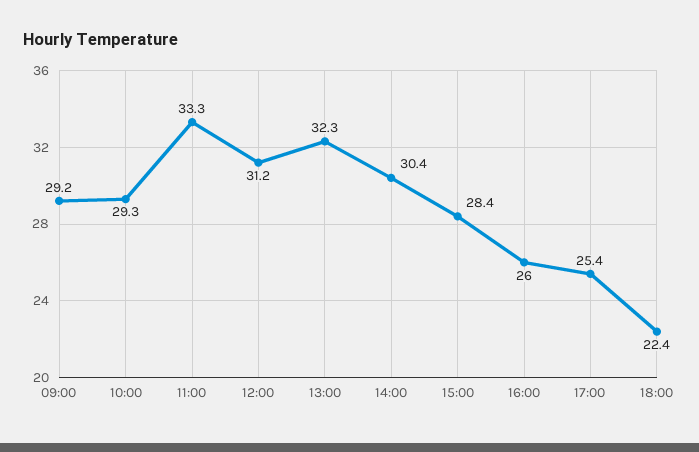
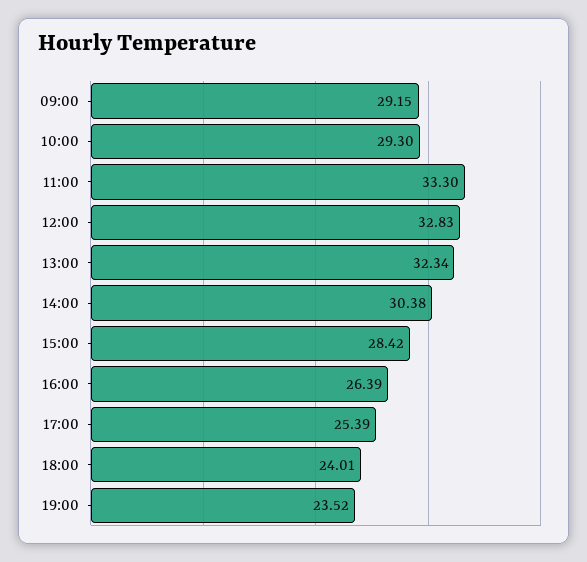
12:00: 31.2 -> 32.83
16:00: 26 -> 26.39
18:00: 22.4 -> 24.01
19:00: none -> 23.52

